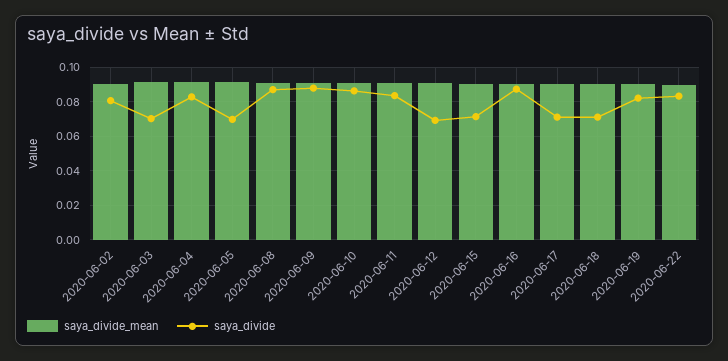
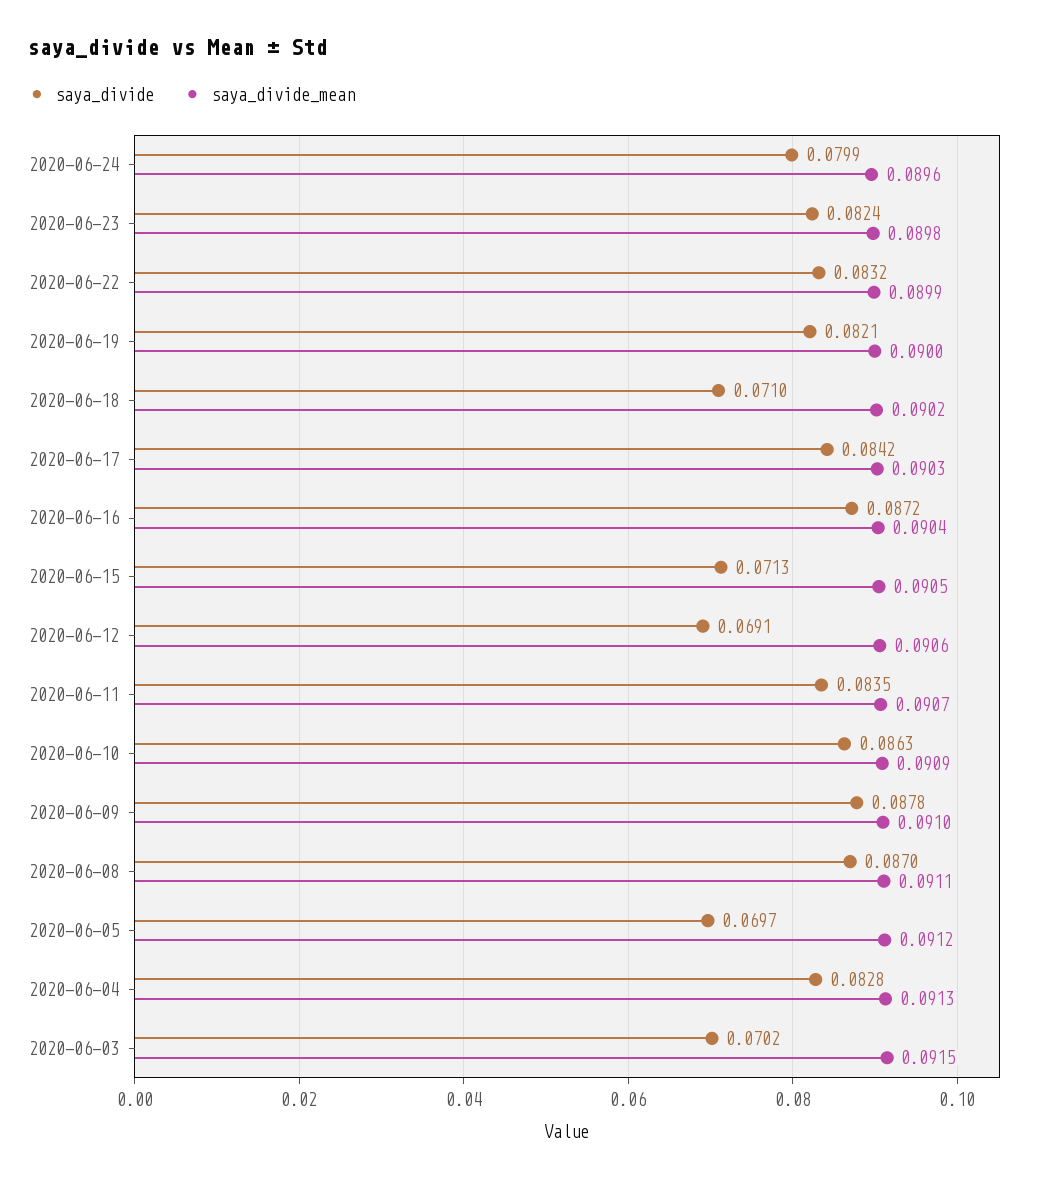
saya_divide_mean, 2020-06-02: 0.09 -> none
saya_divide, 2020-06-02: 0.08 -> none
saya_divide, 2020-06-17: 0.07 -> 0.0842
saya_divide, 2020-06-24: none -> 0.0799
saya_divide_mean, 2020-06-24: none -> 0.0896
saya_divide, 2020-06-23: none -> 0.0824
saya_divide_mean, 2020-06-23: none -> 0.0898

